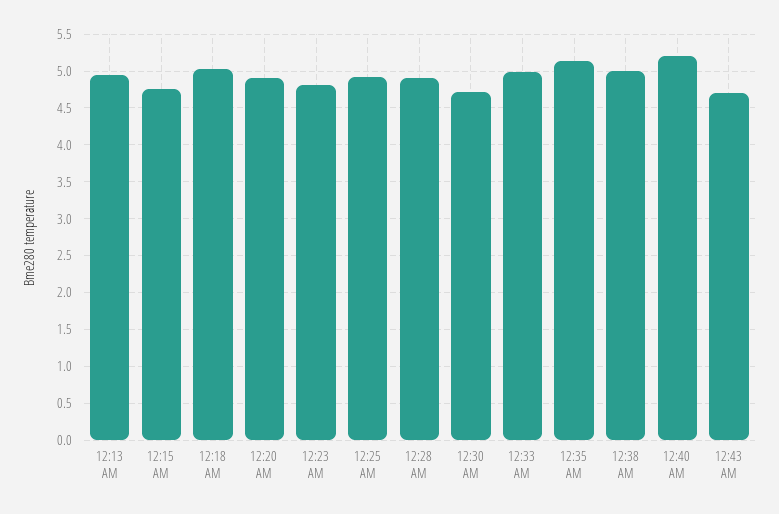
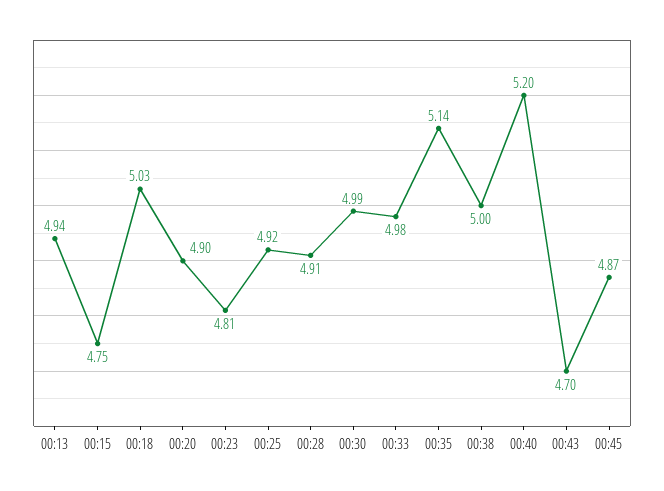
12:30 AM: 4.7 -> 4.99
00:45: none -> 4.87

